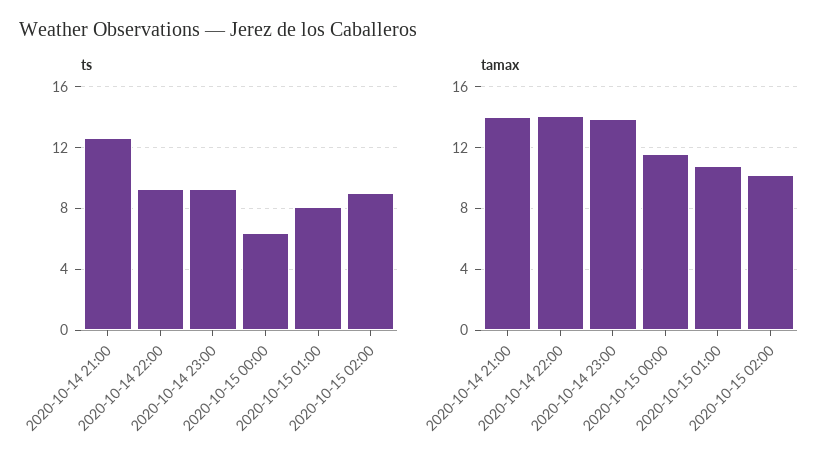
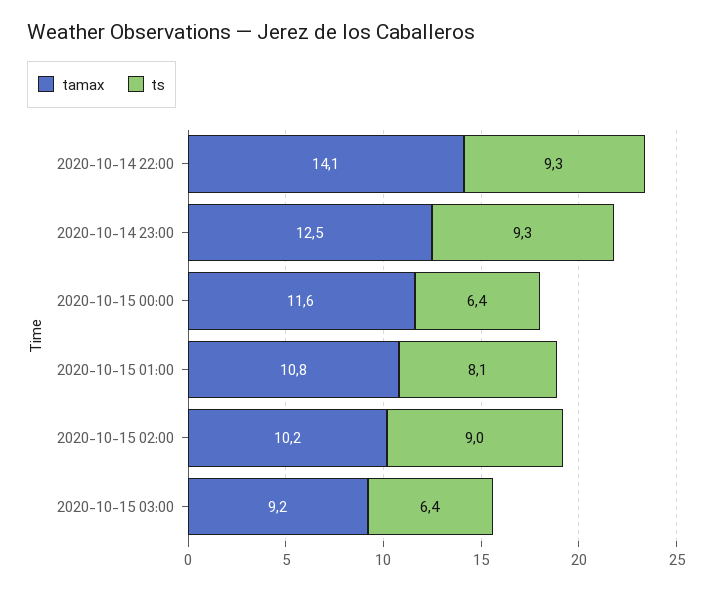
ts, 2020-10-14 21:00: 12.5 -> none
tamax, 2020-10-14 21:00: 14 -> none
tamax, 2020-10-14 23:00: 14 -> 12.5
tamax, 2020-10-15 03:00: none -> 9.2
ts, 2020-10-15 03:00: none -> 6.4

